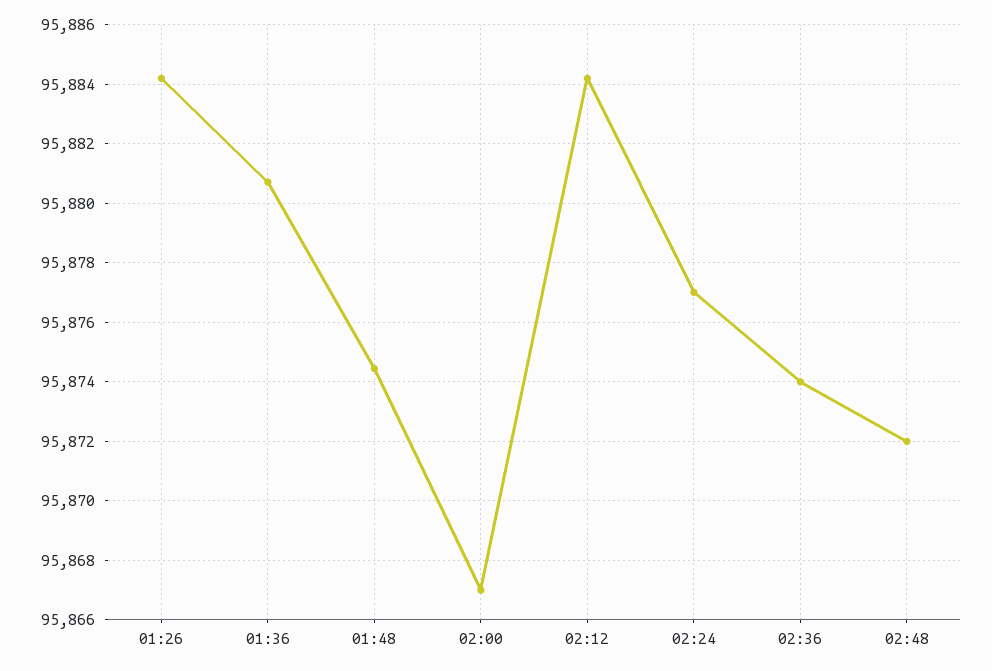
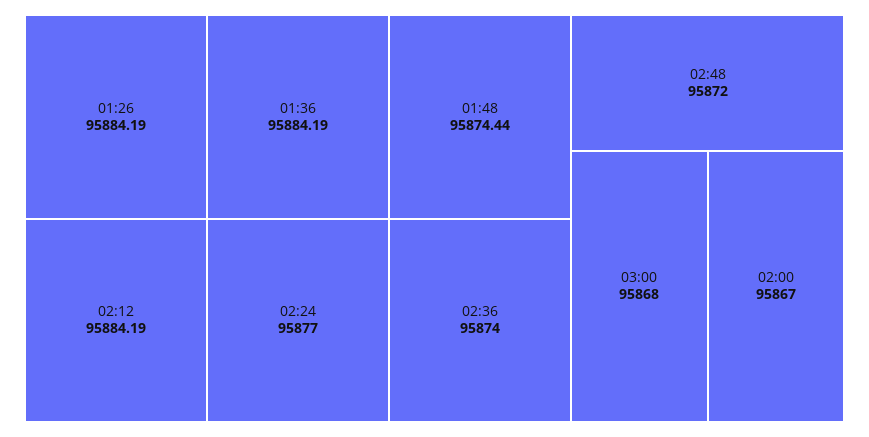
01:36: 95880.75 -> 95884.19
03:00: none -> 95868

